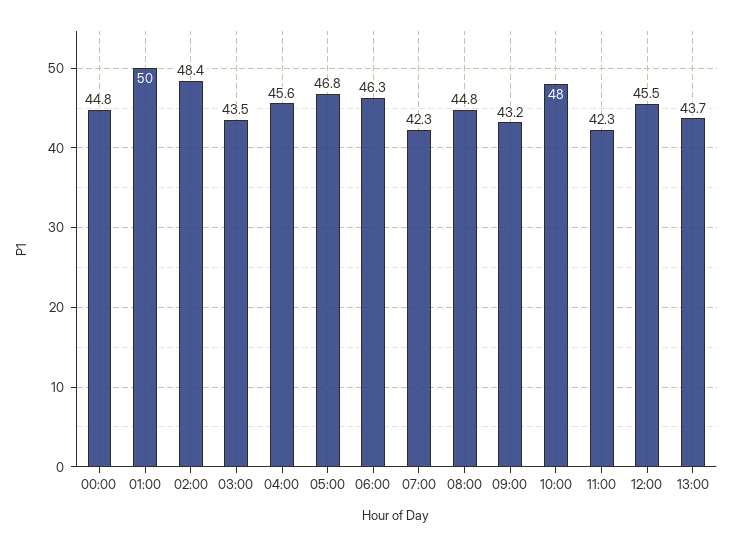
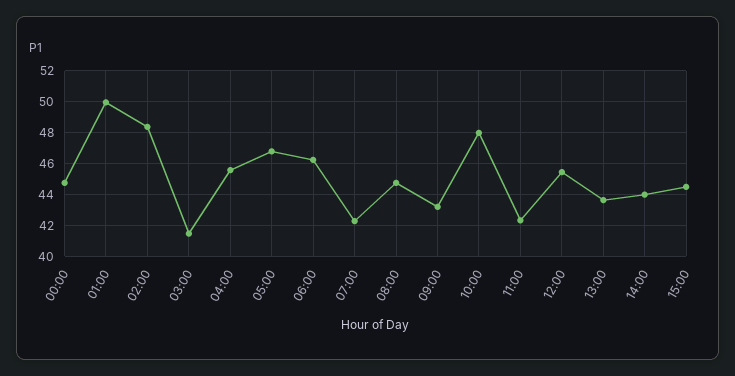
03:00: 43.5 -> 41.5
14:00: none -> 44
15:00: none -> 44.5

